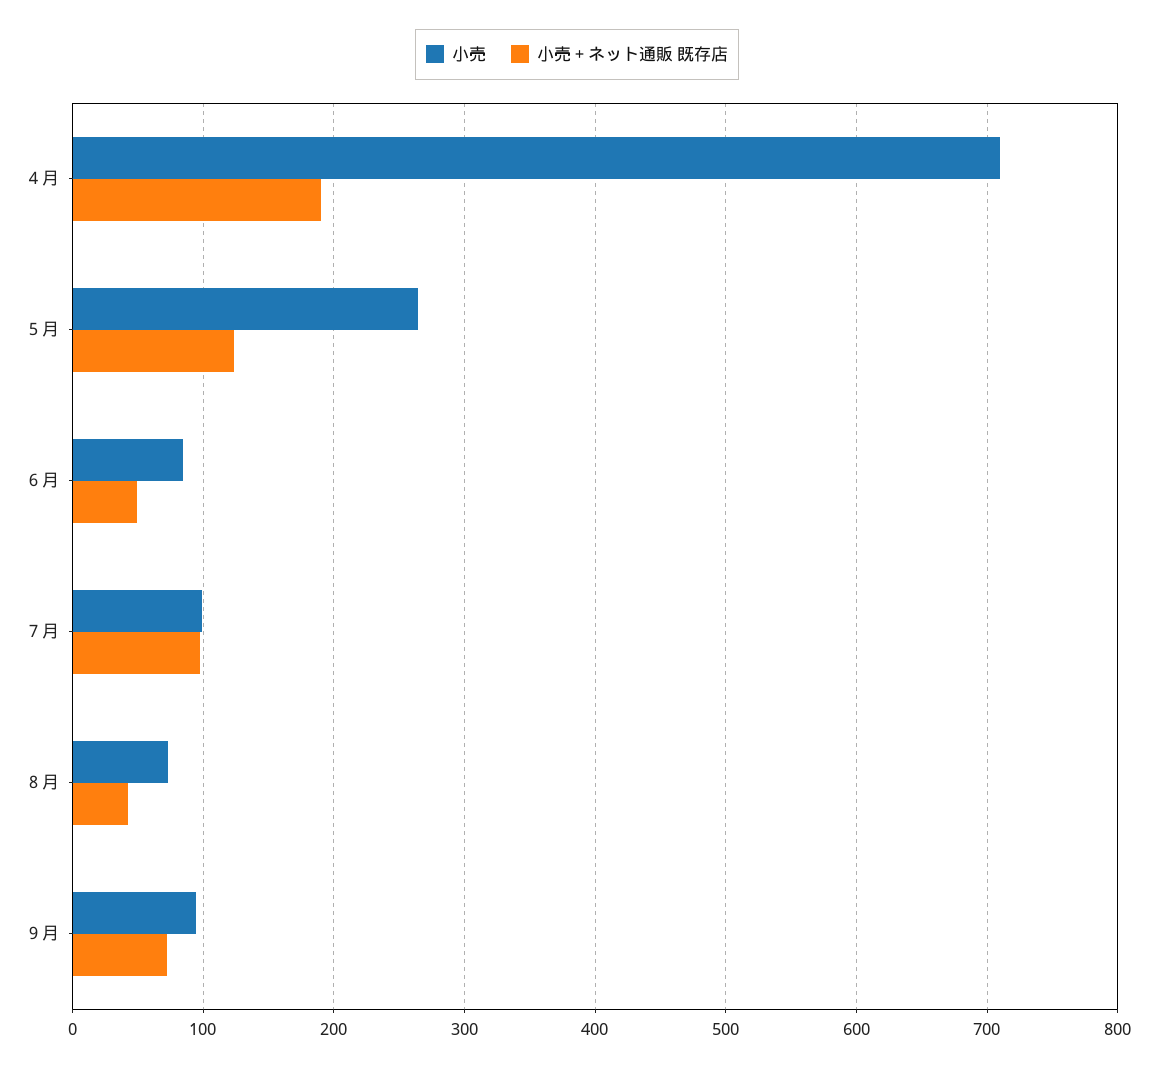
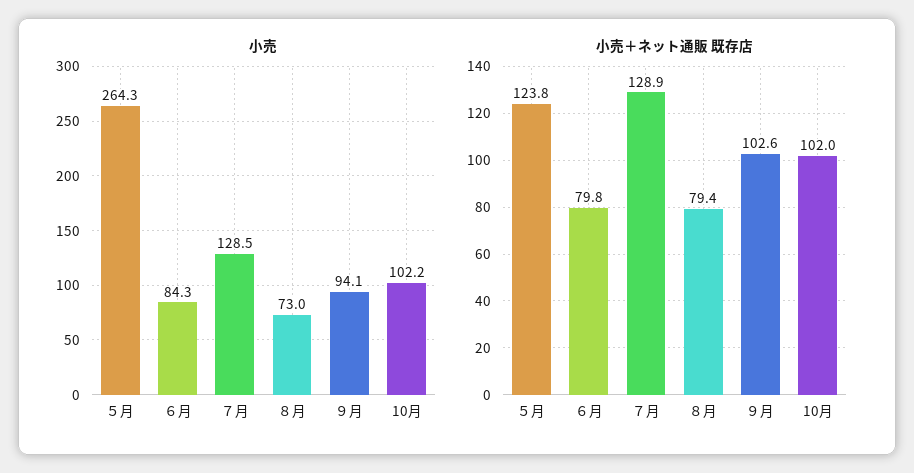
小売, ４月: 710 -> none
小売＋ネット通販 既存店, ４月: 190 -> none
小売＋ネット通販 既存店, ６月: 50 -> 79.8
小売, ７月: 100 -> 128.5
小売＋ネット通販 既存店, ７月: 100 -> 128.9
小売＋ネット通販 既存店, ８月: 40 -> 79.4
小売＋ネット通販 既存店, ９月: 70 -> 102.6
小売, 10月: none -> 102.2
小売＋ネット通販 既存店, 10月: none -> 102

